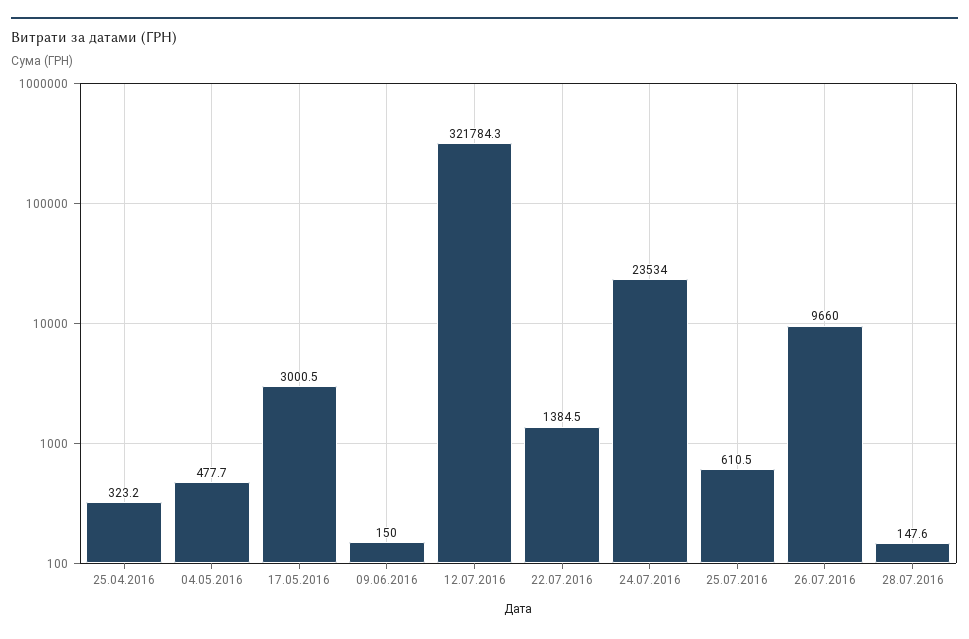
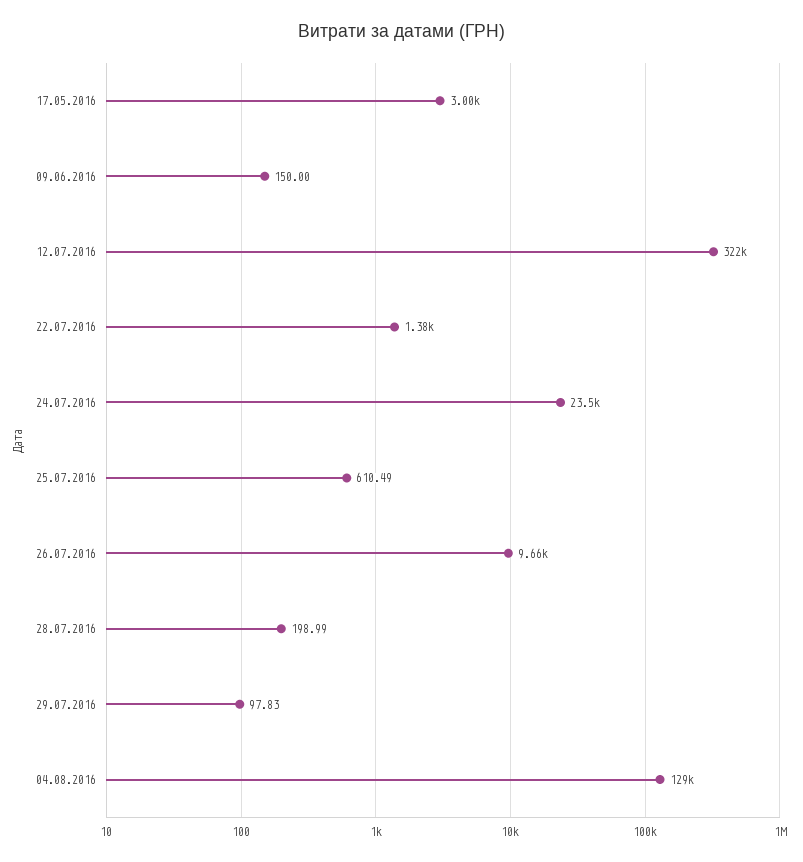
25.04.2016: 323.2 -> none
04.05.2016: 477.7 -> none
28.07.2016: 147.6 -> 198.99
29.07.2016: none -> 97.83
04.08.2016: none -> 129000

